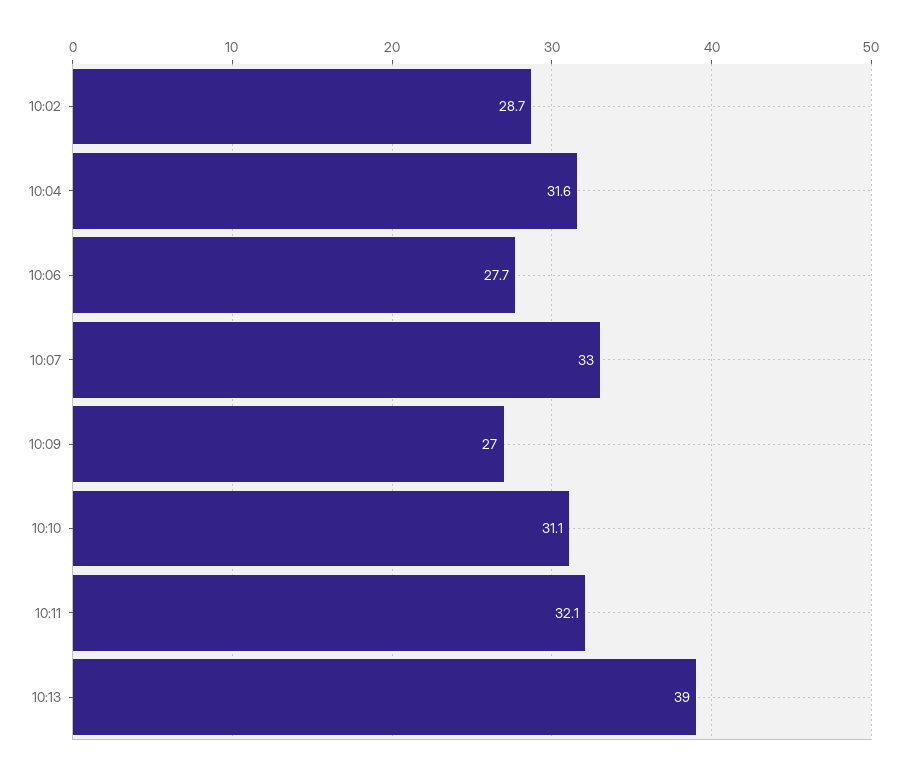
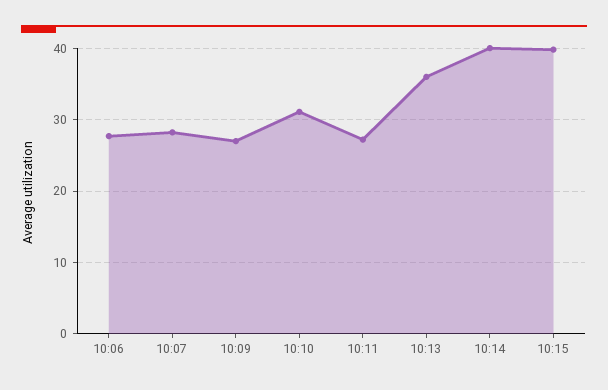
10:02: 28.7 -> none
10:04: 31.6 -> none
10:07: 33 -> 28
10:11: 32.1 -> 27
10:13: 39 -> 36
10:14: none -> 40
10:15: none -> 40

